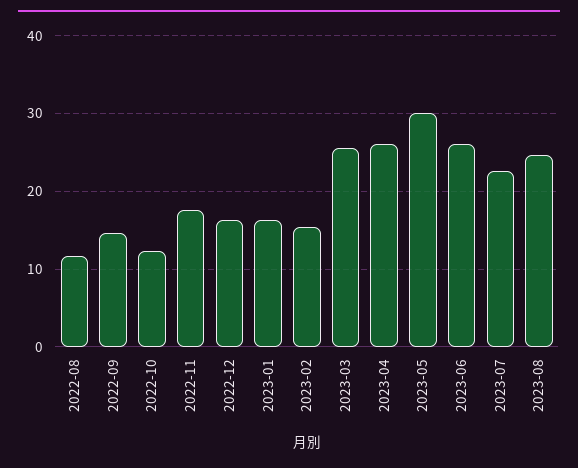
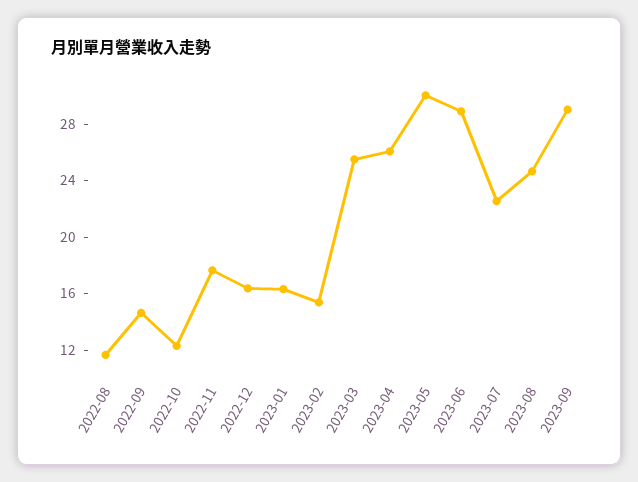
2023-06: 26 -> 29
2023-09: none -> 29

